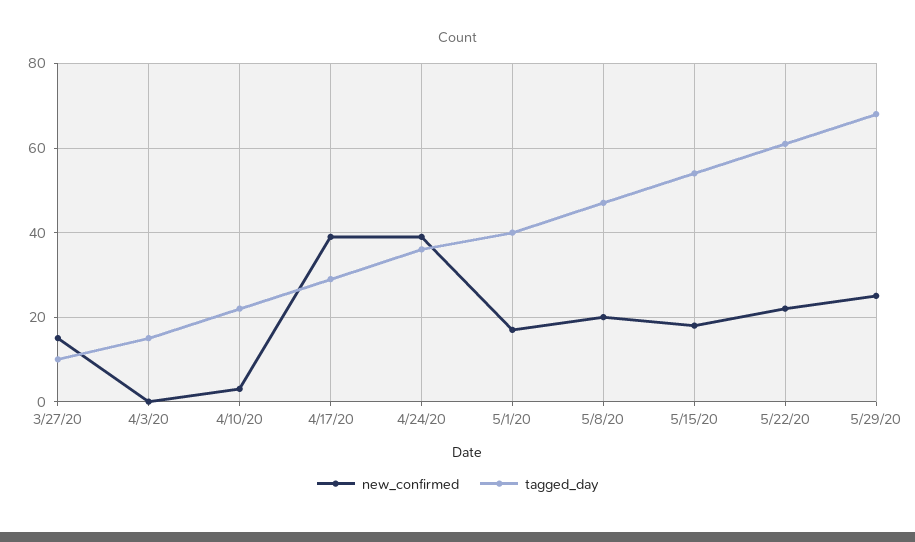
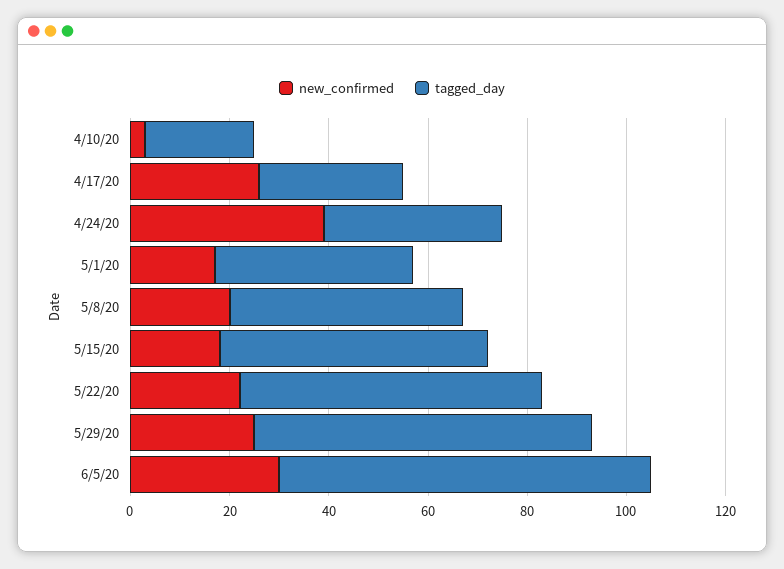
new_confirmed, 3/27/20: 15 -> none
tagged_day, 3/27/20: 10 -> none
new_confirmed, 4/3/20: 0 -> none
tagged_day, 4/3/20: 15 -> none
new_confirmed, 4/17/20: 40 -> 25
new_confirmed, 6/5/20: none -> 30
tagged_day, 6/5/20: none -> 75

